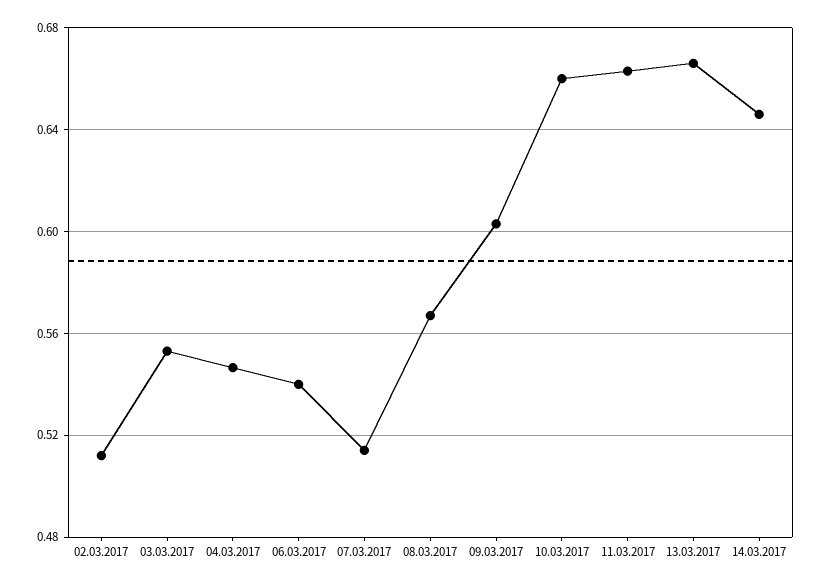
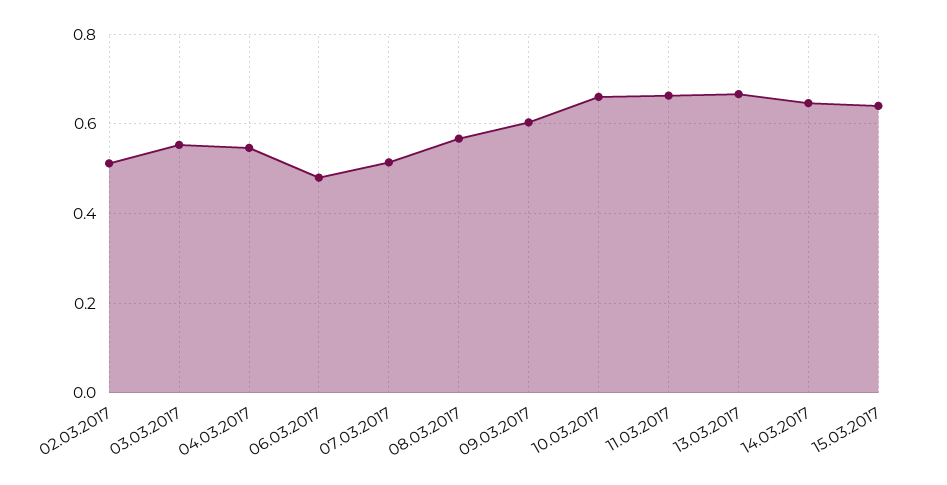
06.03.2017: 0.54 -> 0.48
15.03.2017: none -> 0.64

